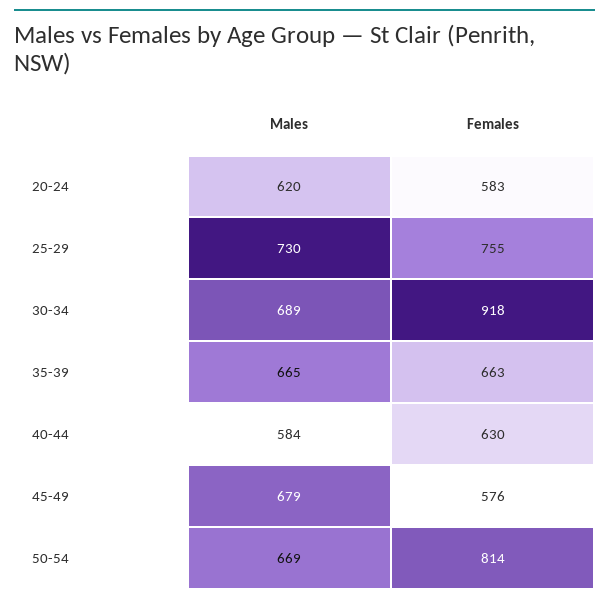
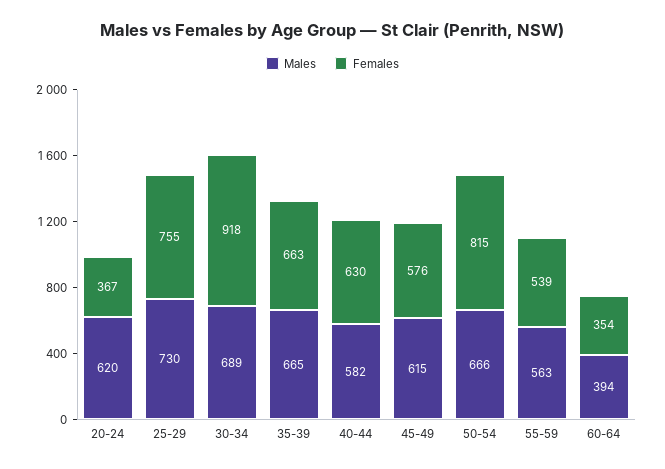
Females, 20-24: 583 -> 367
Males, 40-44: 584 -> 582
Males, 45-49: 679 -> 615
Males, 50-54: 669 -> 666
Females, 50-54: 814 -> 815
Males, 55-59: none -> 563
Females, 55-59: none -> 539
Males, 60-64: none -> 394
Females, 60-64: none -> 354

